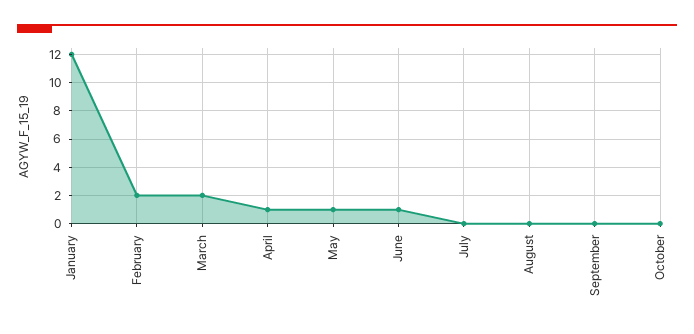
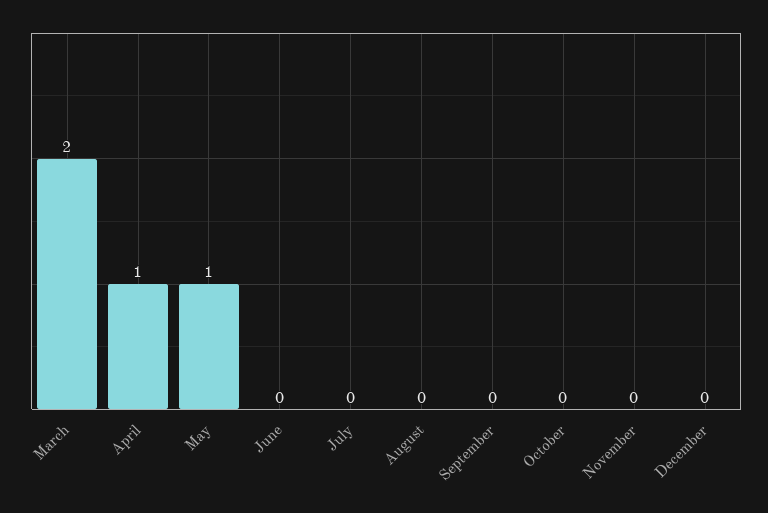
January: 12 -> none
February: 2 -> none
June: 1 -> 0
November: none -> 0
December: none -> 0

